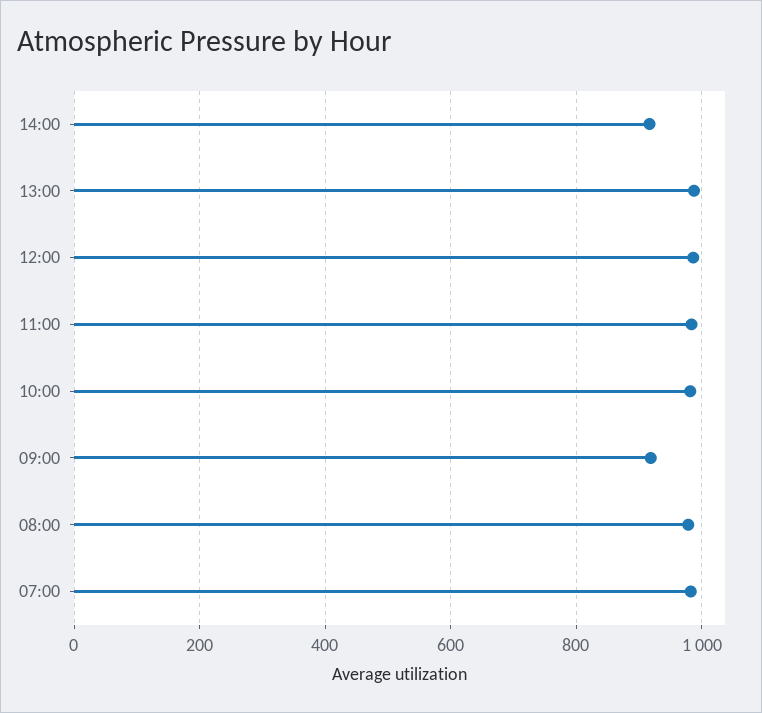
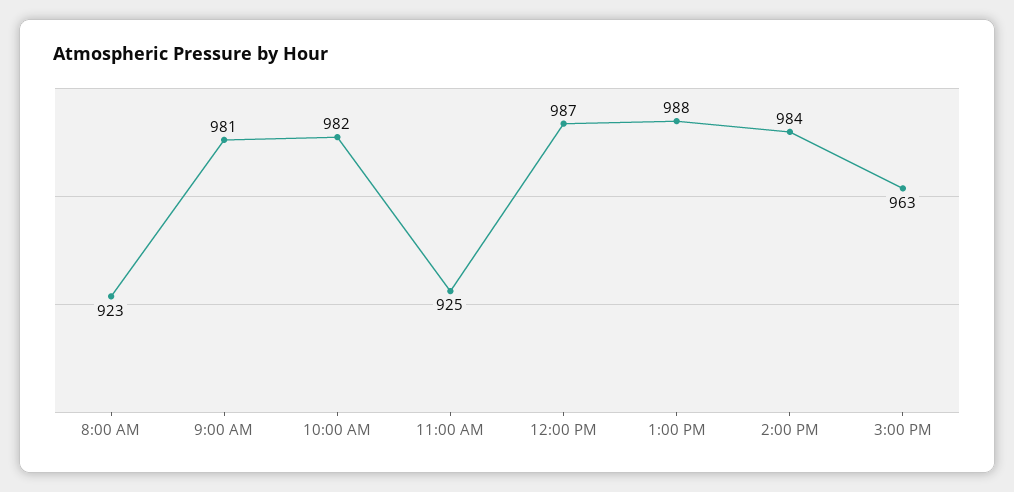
14:00: 920 -> 984
11:00: 980 -> 925
09:00: 920 -> 981
08:00: 980 -> 923
07:00: 980 -> none
3:00 PM: none -> 963

